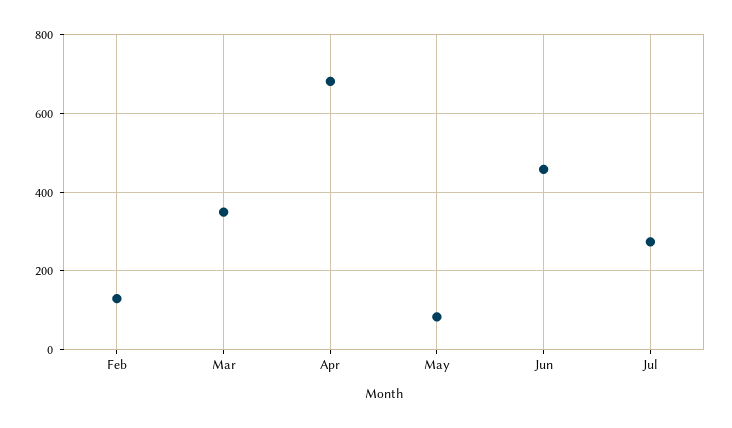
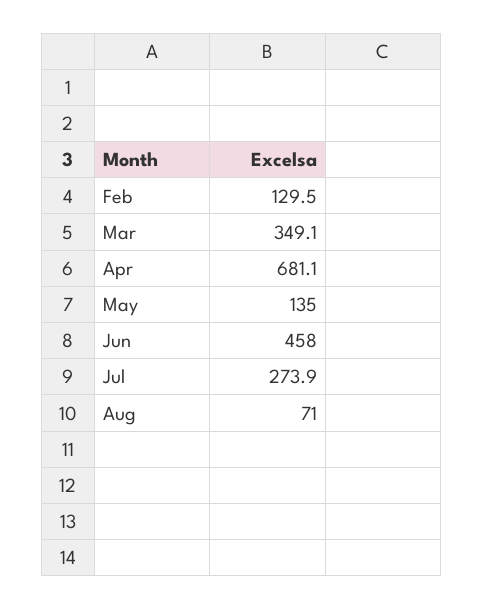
May: 80 -> 135
Aug: none -> 71

